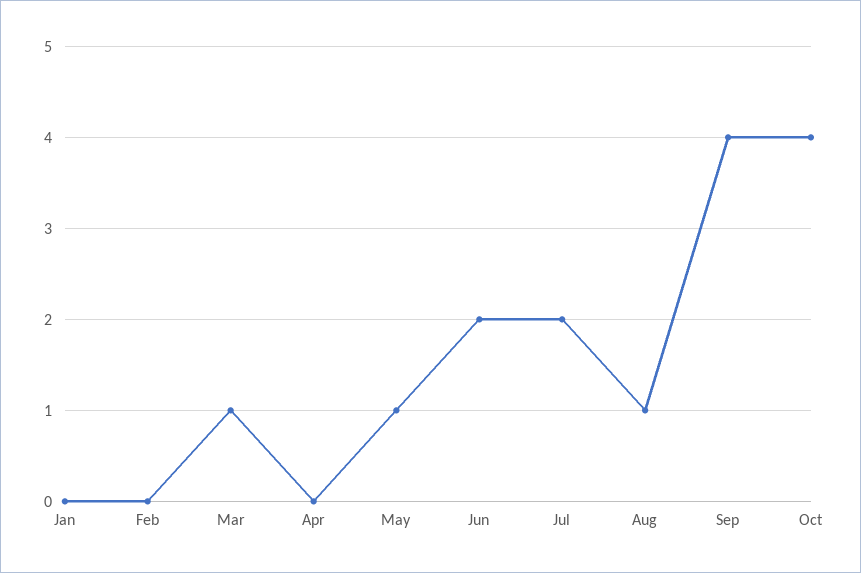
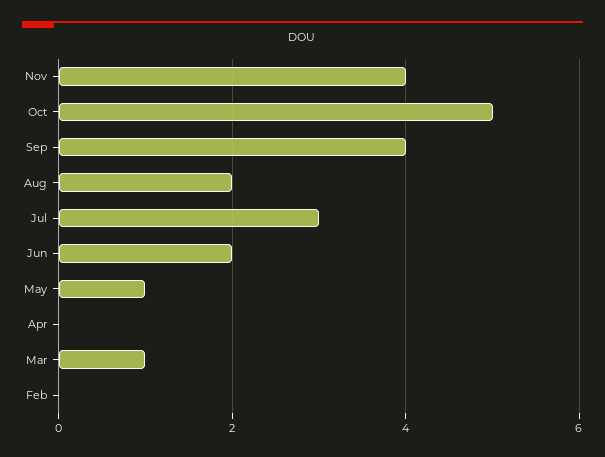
Jan: 0 -> none
Jul: 2 -> 3
Aug: 1 -> 2
Oct: 4 -> 5
Nov: none -> 4

